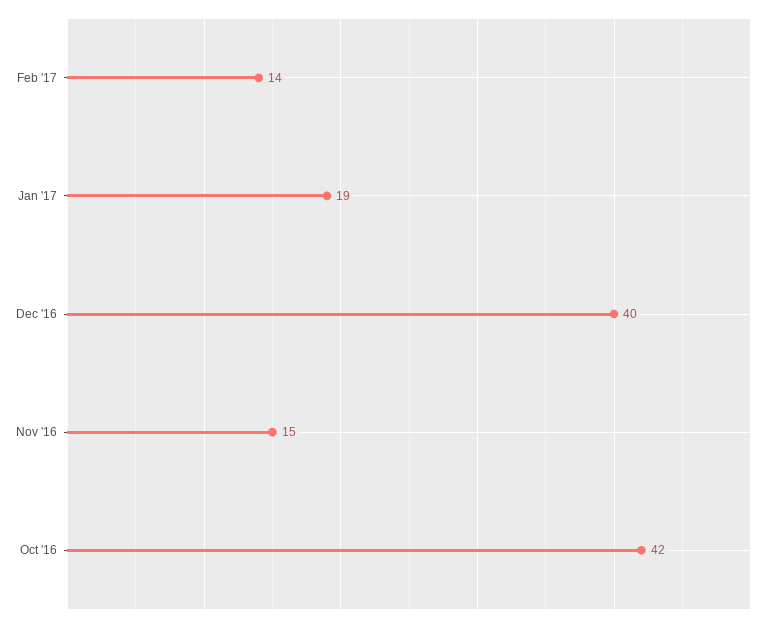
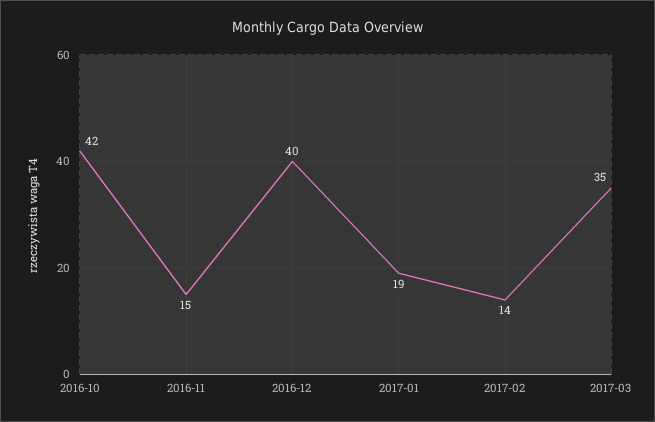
2017-03: none -> 35

